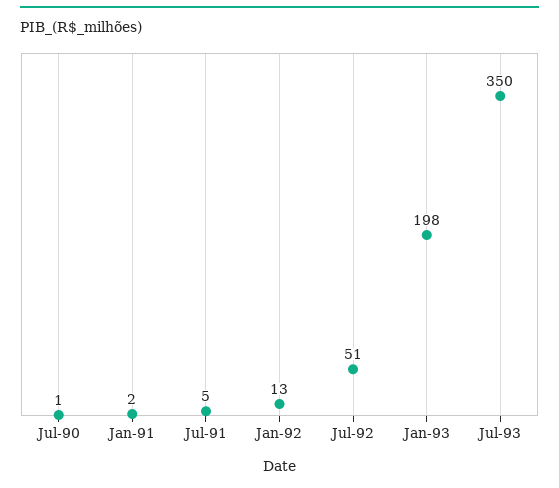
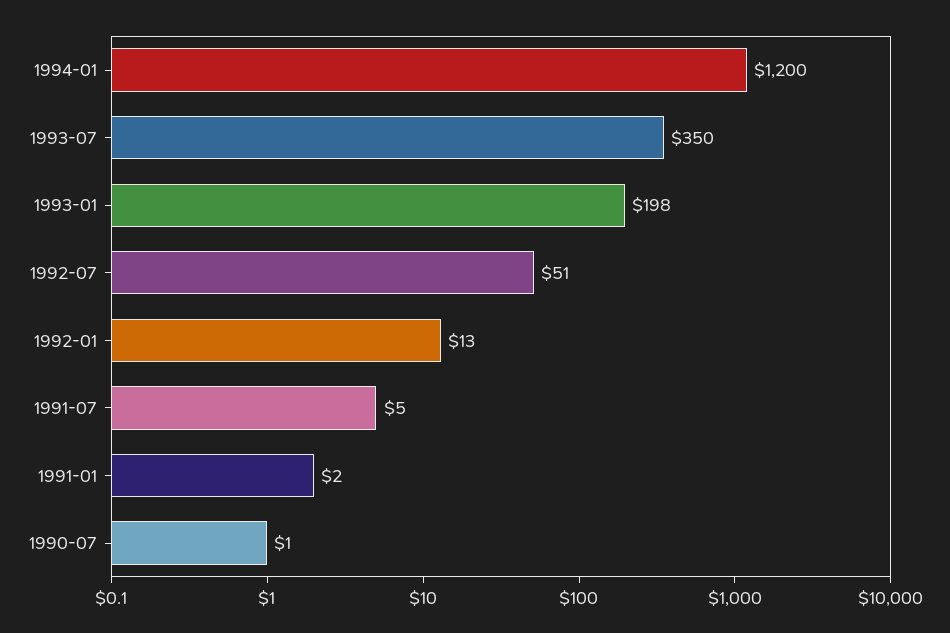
1994-01: none -> 1200

